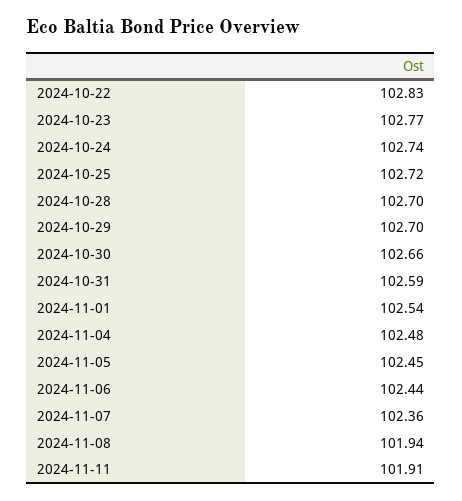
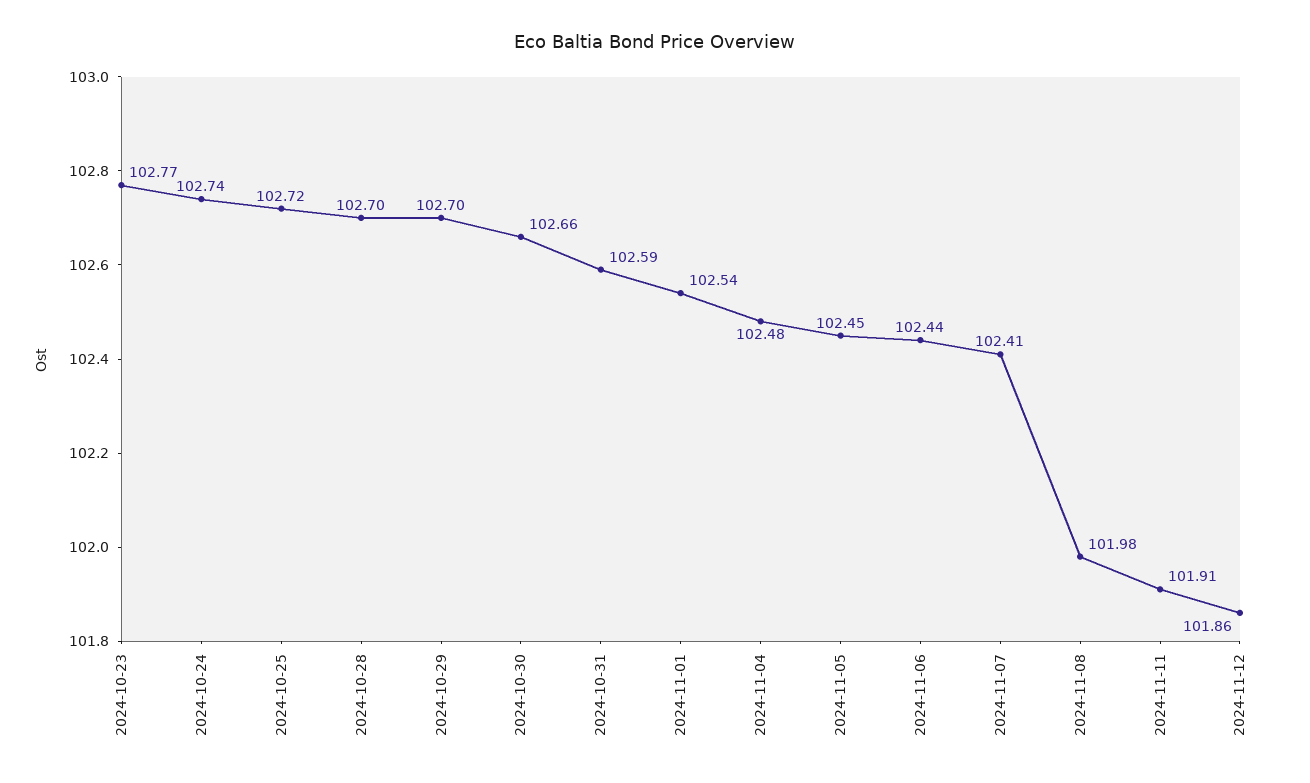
2024-10-22: 102.83 -> none
2024-11-07: 102.36 -> 102.41
2024-11-08: 101.94 -> 101.98
2024-11-12: none -> 101.86

